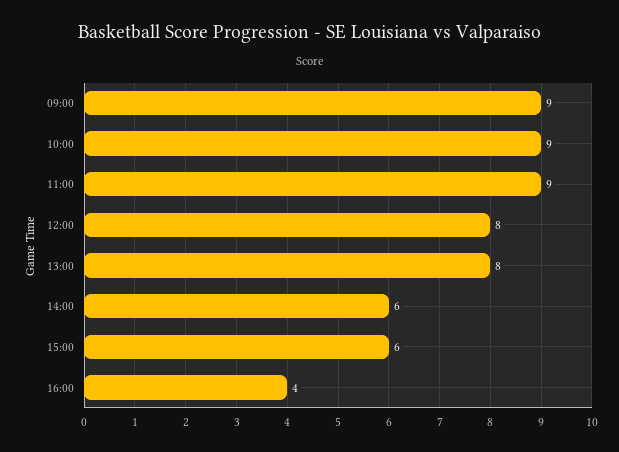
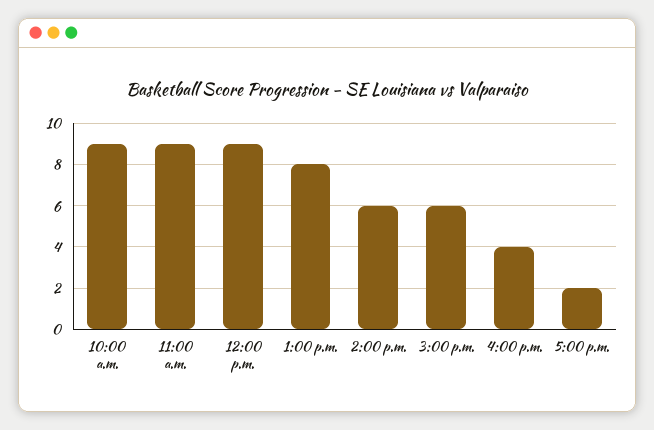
09:00: 9 -> none
12:00: 8 -> 9
5:00 p.m.: none -> 2

